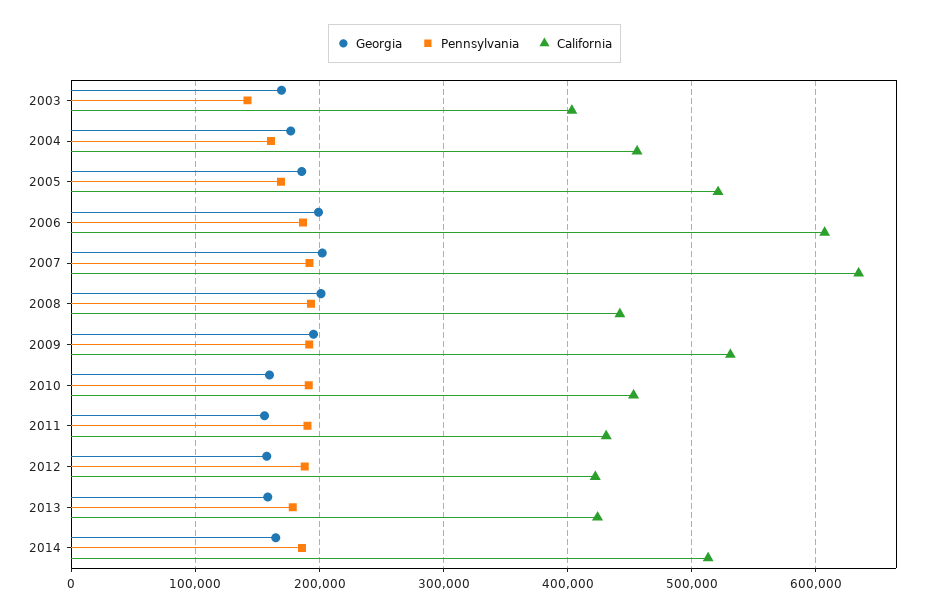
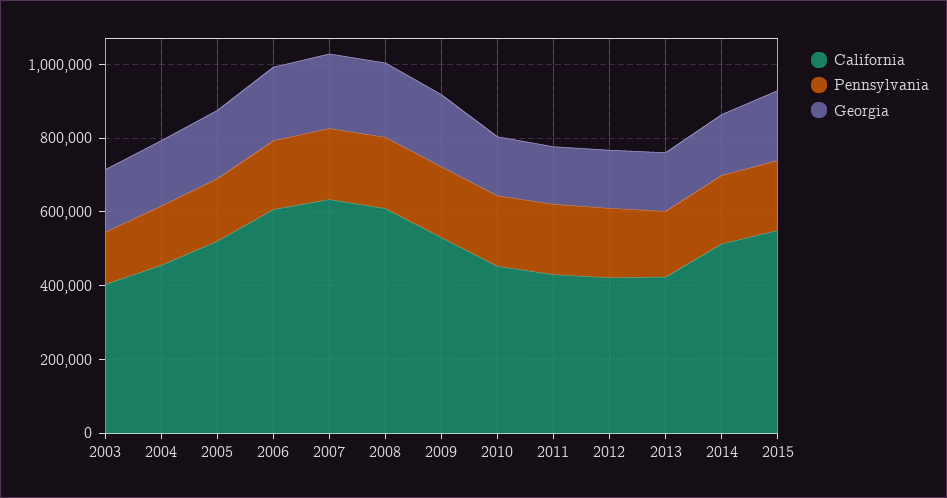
California, 2008: 440000 -> 600000
California, 2015: none -> 550000
Pennsylvania, 2015: none -> 200000
Georgia, 2015: none -> 200000

